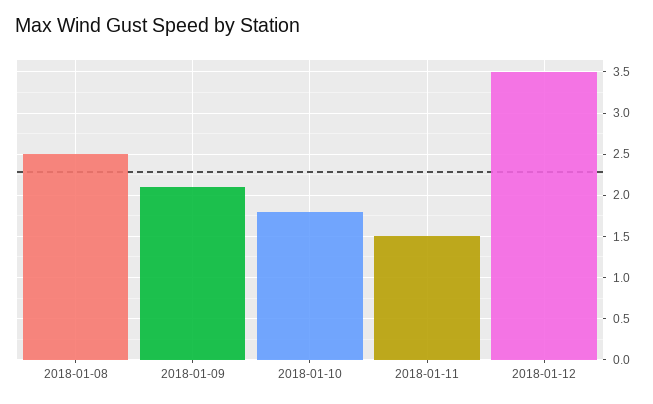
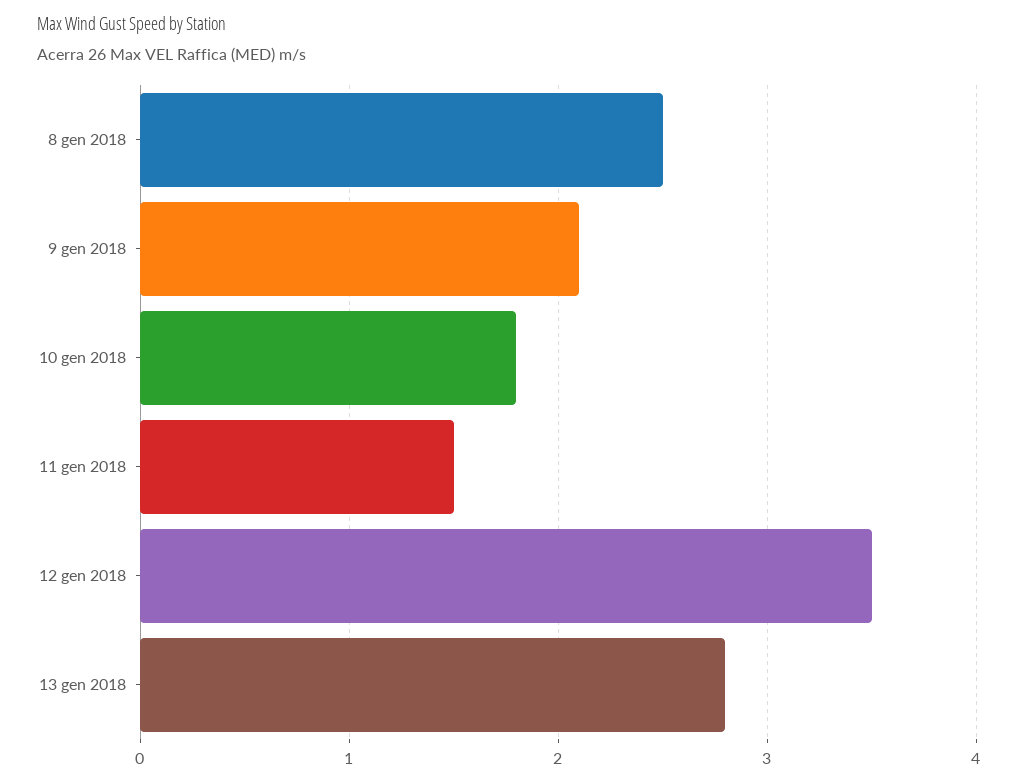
13 gen 2018: none -> 2.8

